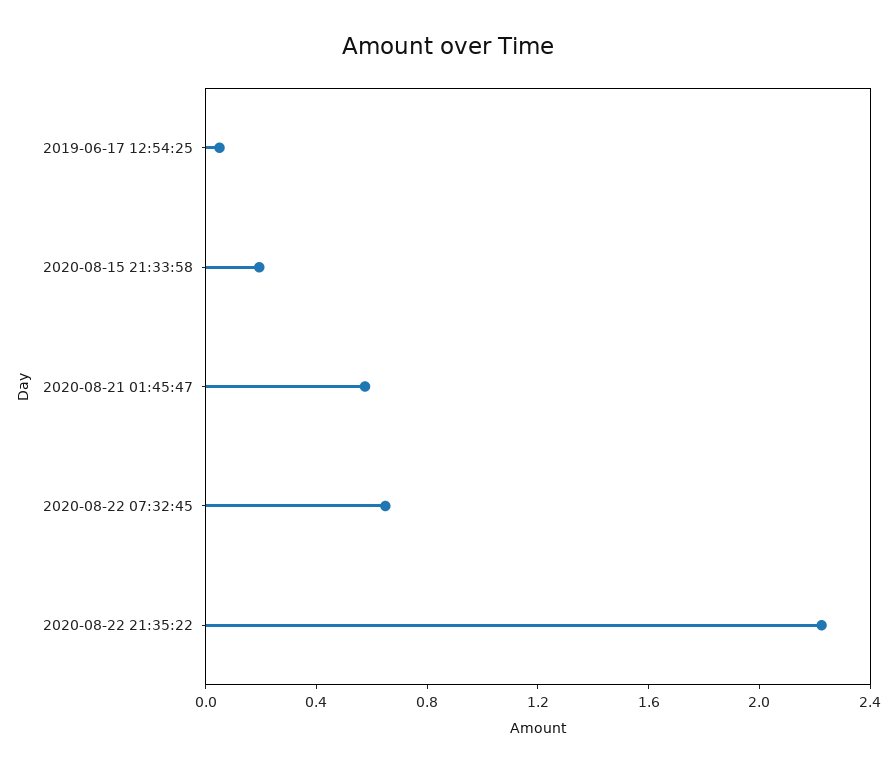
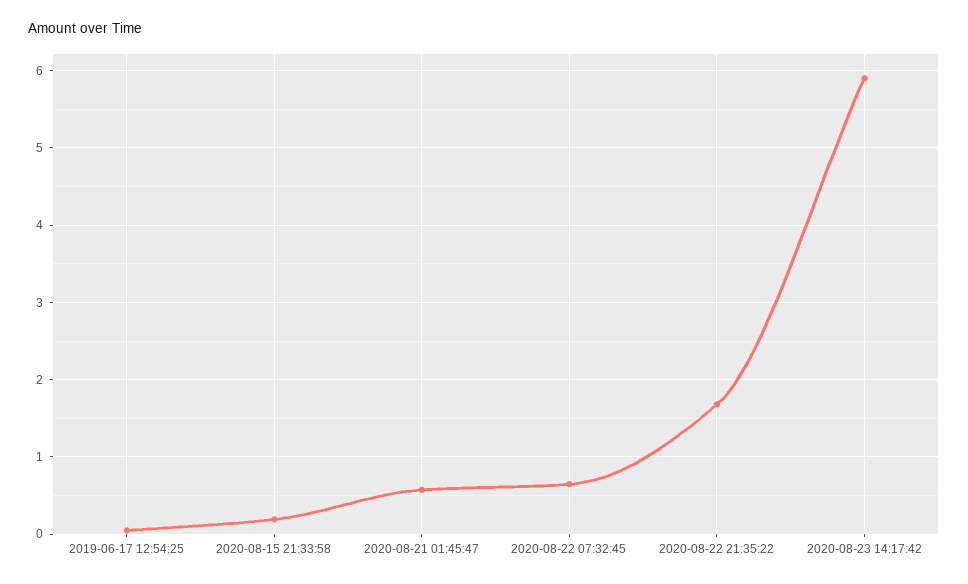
2020-08-22 21:35:22: 2.2 -> 1.7
2020-08-23 14:17:42: none -> 5.9

